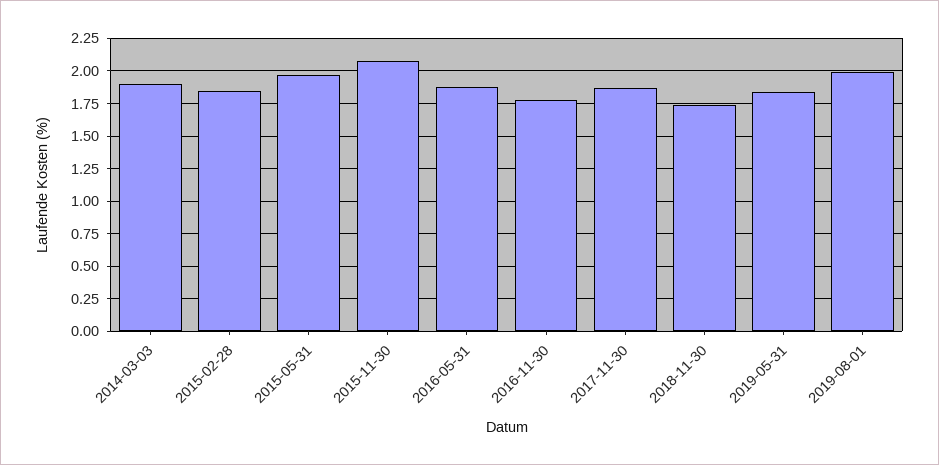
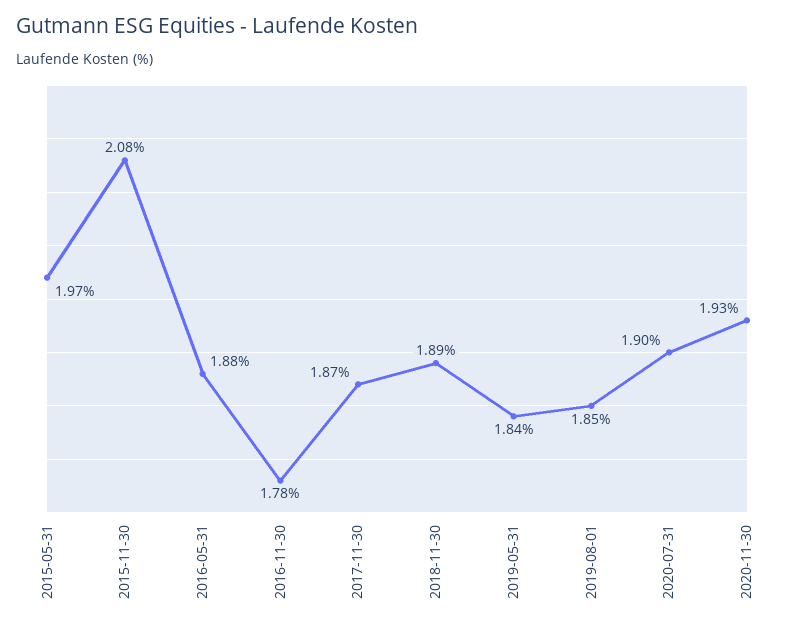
2014-03-03: 1.9 -> none
2015-02-28: 1.85 -> none
2018-11-30: 1.75 -> 1.89
2019-08-01: 2 -> 1.85
2020-07-31: none -> 1.9
2020-11-30: none -> 1.93

